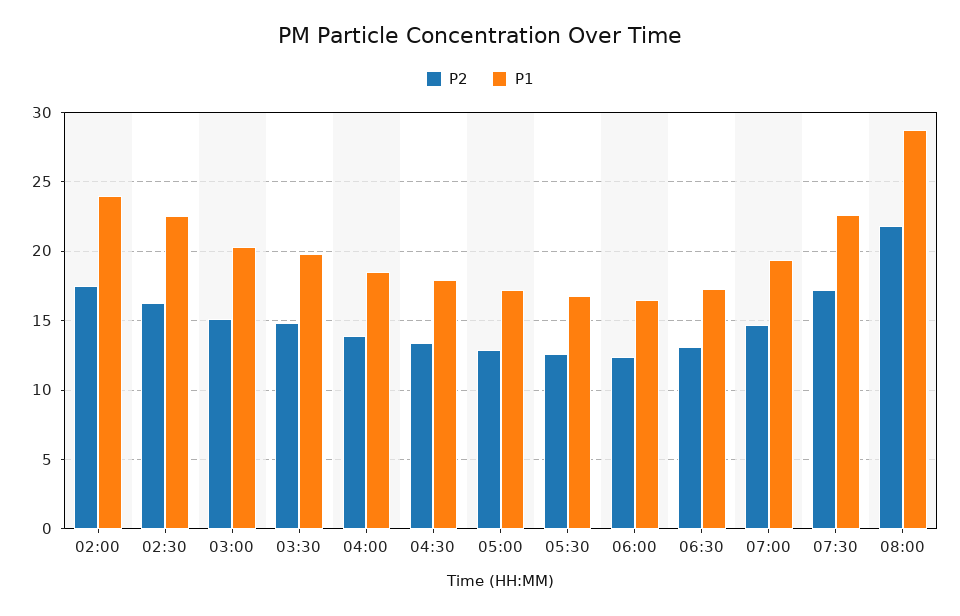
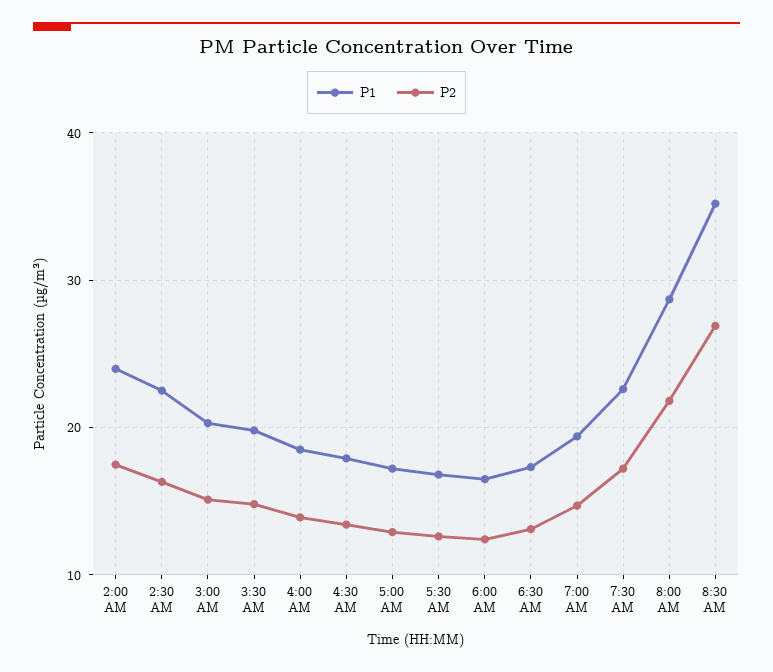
P1, 8:30 AM: none -> 35
P2, 8:30 AM: none -> 27

